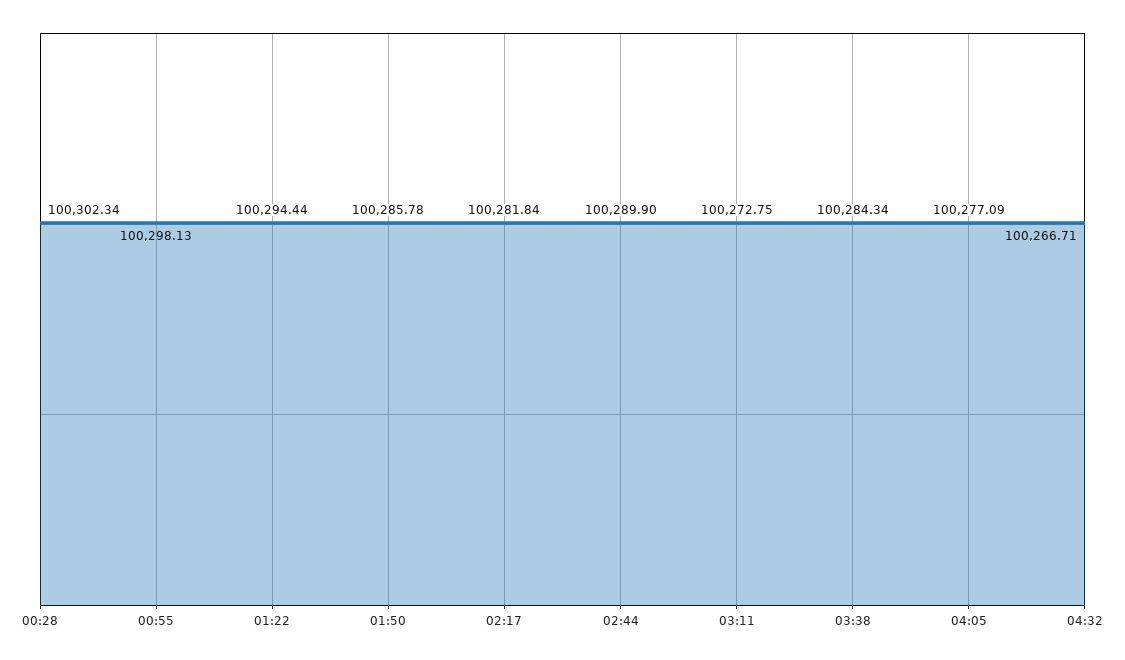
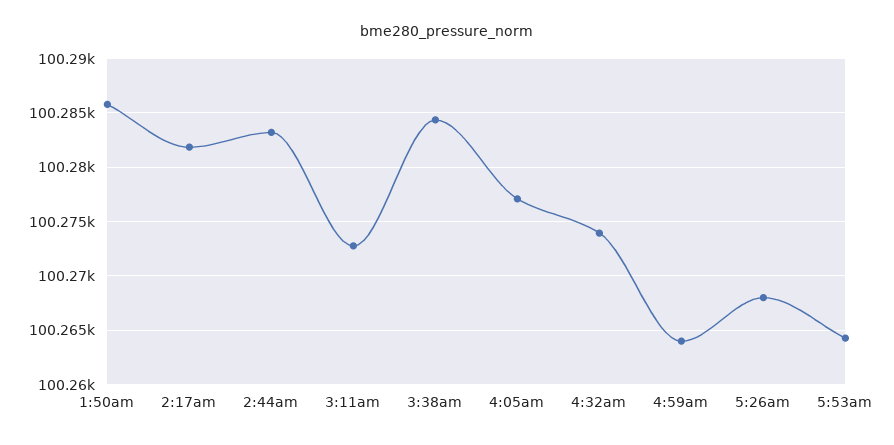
00:28: 100302.34 -> none
00:55: 100298.13 -> none
01:22: 100294.44 -> none
02:44: 100289.9 -> 100283
04:32: 100266.71 -> 100274
4:59am: none -> 100264
5:26am: none -> 100268
5:53am: none -> 100264

